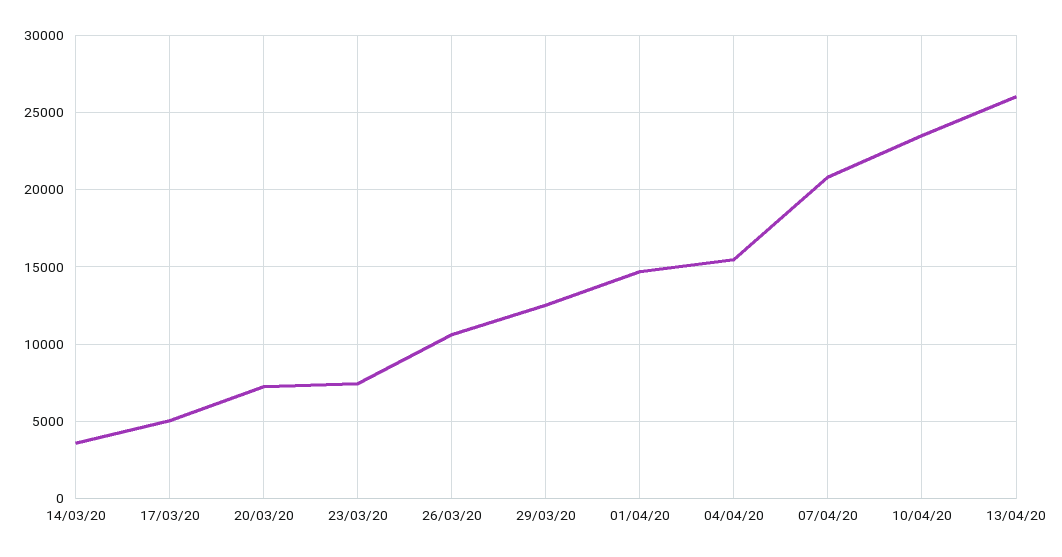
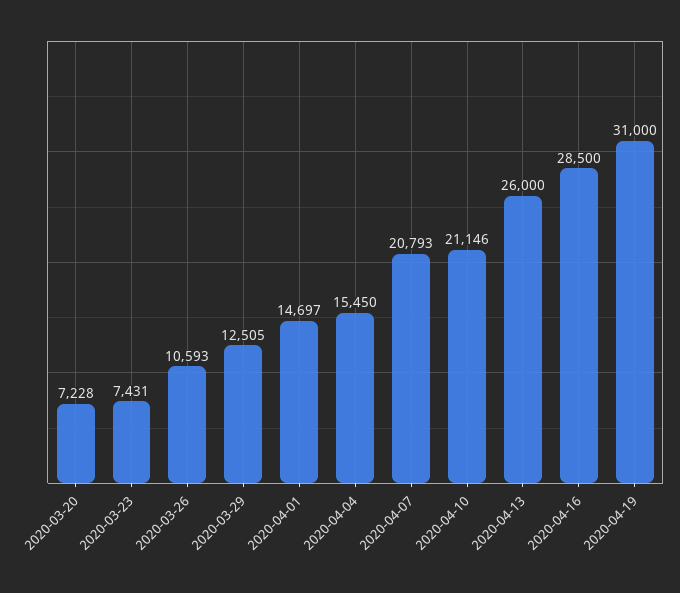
14/03/20: 3500 -> none
17/03/20: 5000 -> none
10/04/20: 23500 -> 21146
2020-04-16: none -> 28500
2020-04-19: none -> 31000

